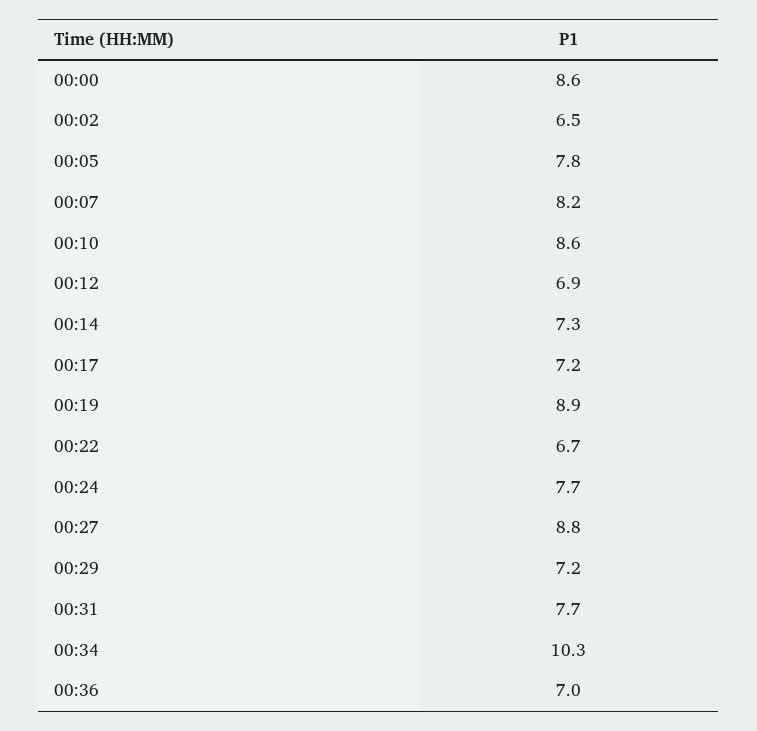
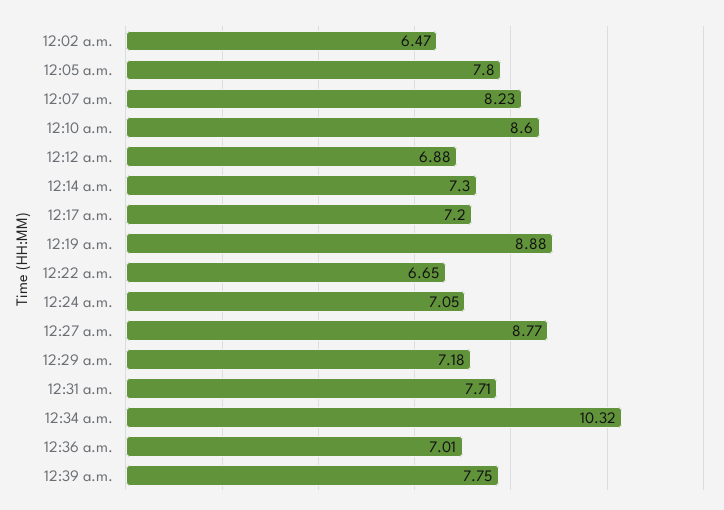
00:00: 8.6 -> none
00:24: 7.7 -> 7.05
12:39 a.m.: none -> 7.75

